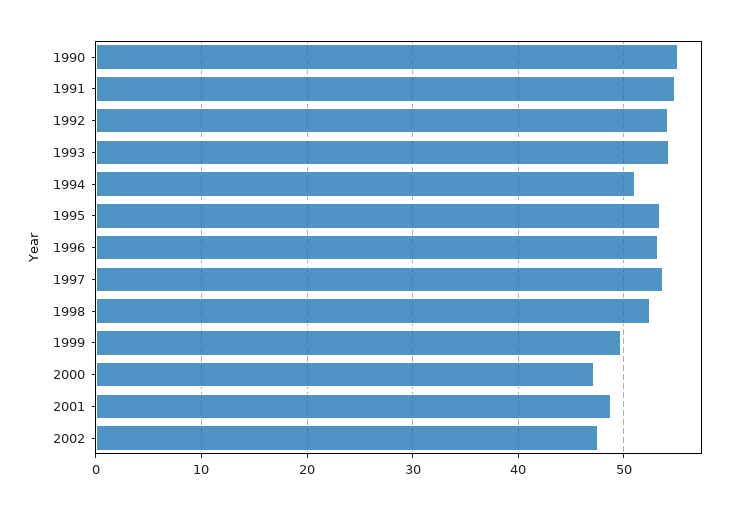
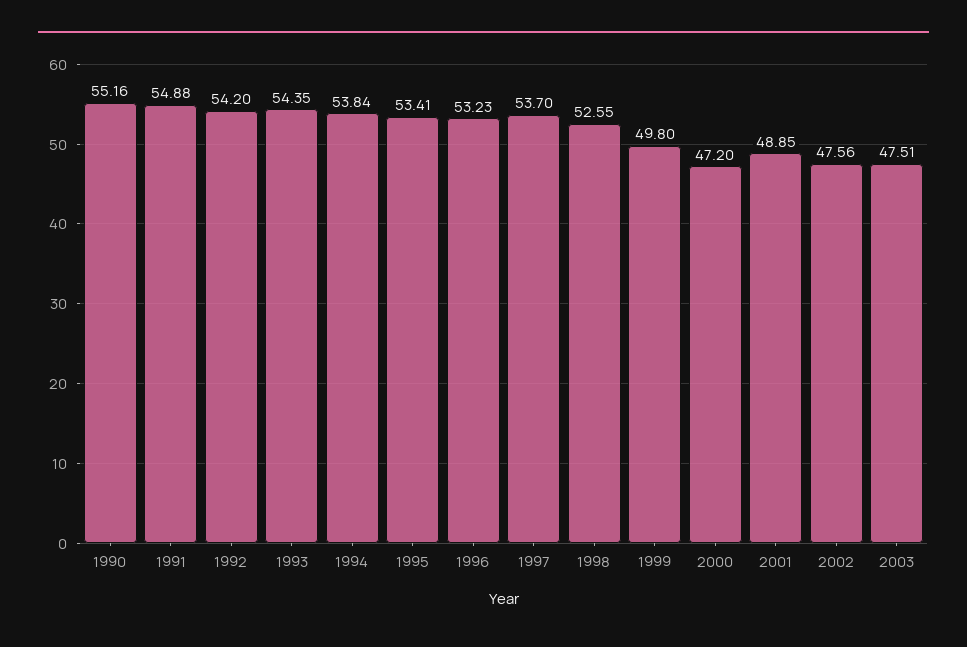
1994: 51 -> 53.84
2003: none -> 47.51

